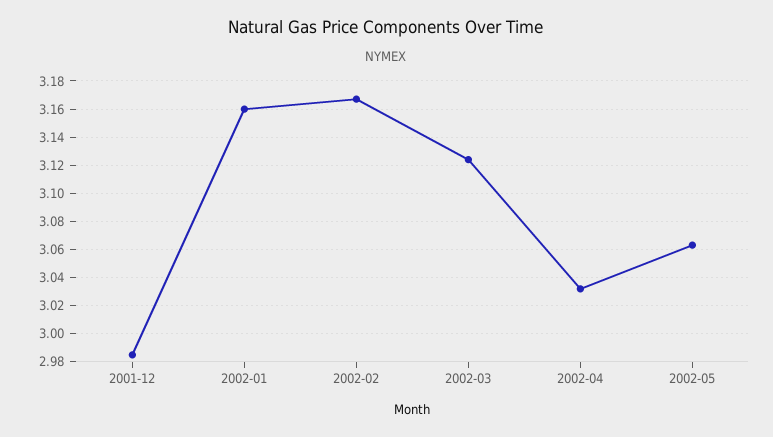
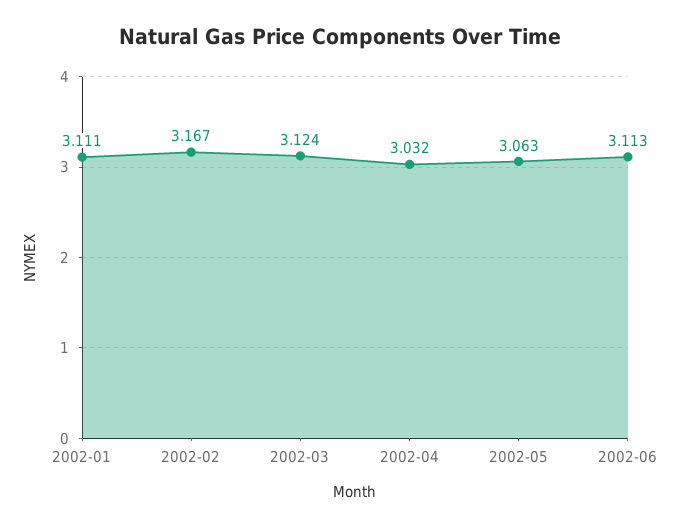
2001-12: 2.985 -> none
2002-01: 3.16 -> 3.111
2002-06: none -> 3.113

